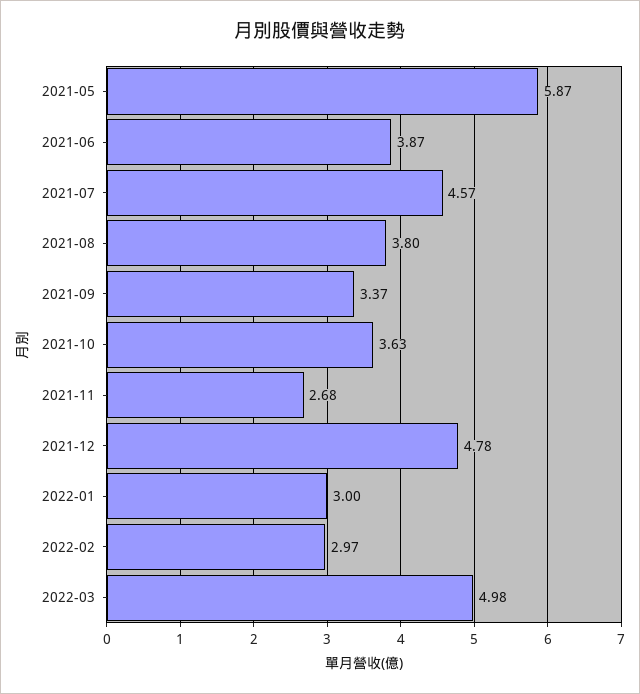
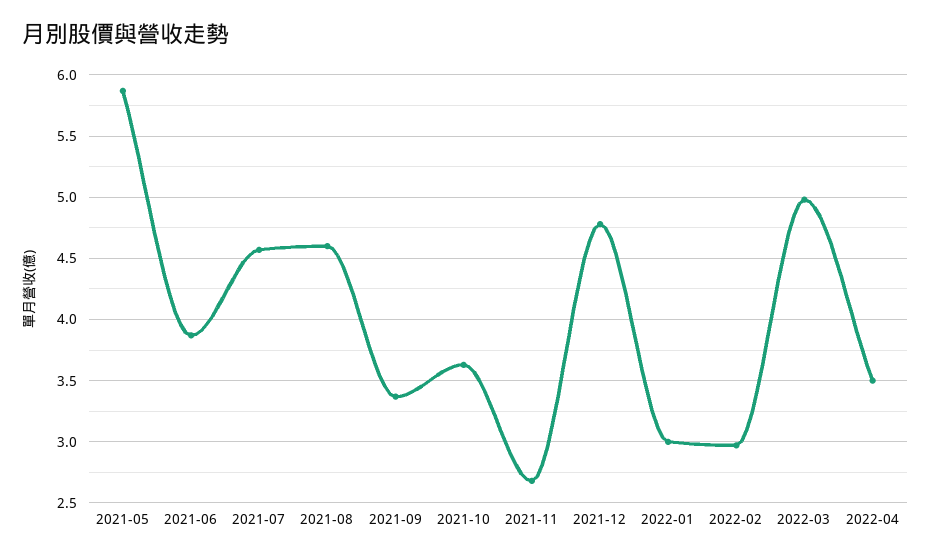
2021-08: 3.8 -> 4.6
2022-04: none -> 3.5

